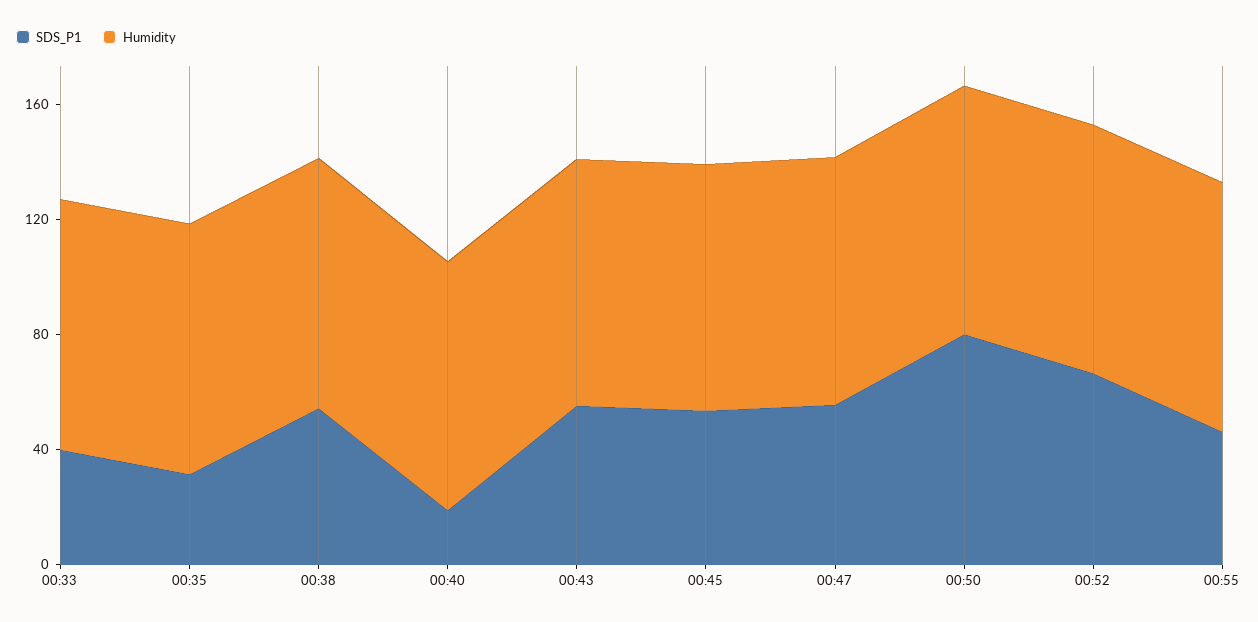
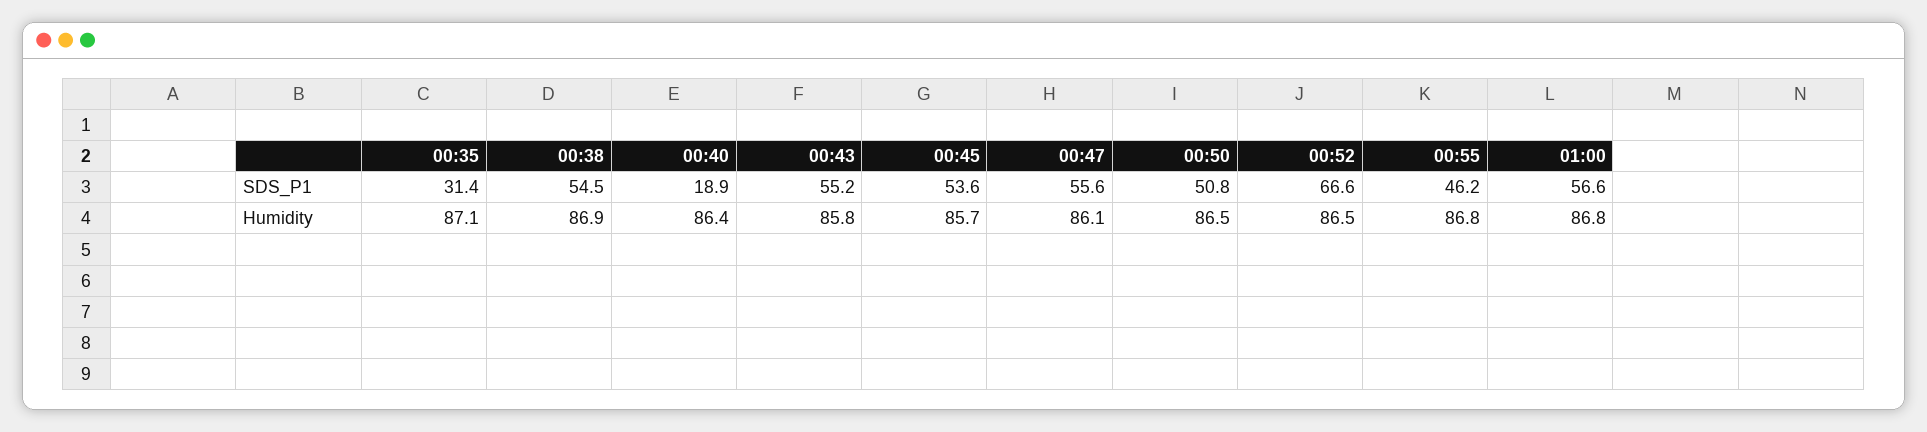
SDS_P1, 00:33: 40 -> none
Humidity, 00:33: 90 -> none
SDS_P1, 00:50: 80 -> 50.8
SDS_P1, 01:00: none -> 56.6
Humidity, 01:00: none -> 86.8

